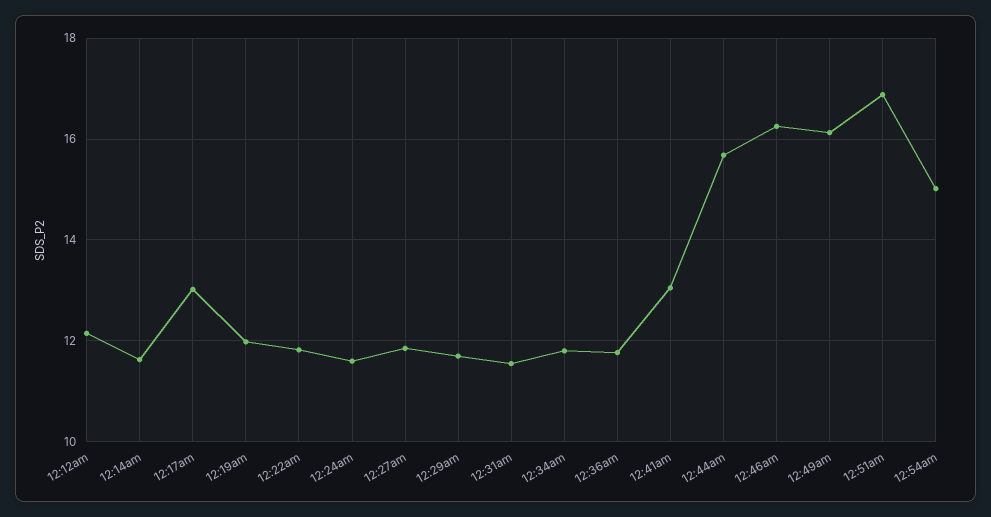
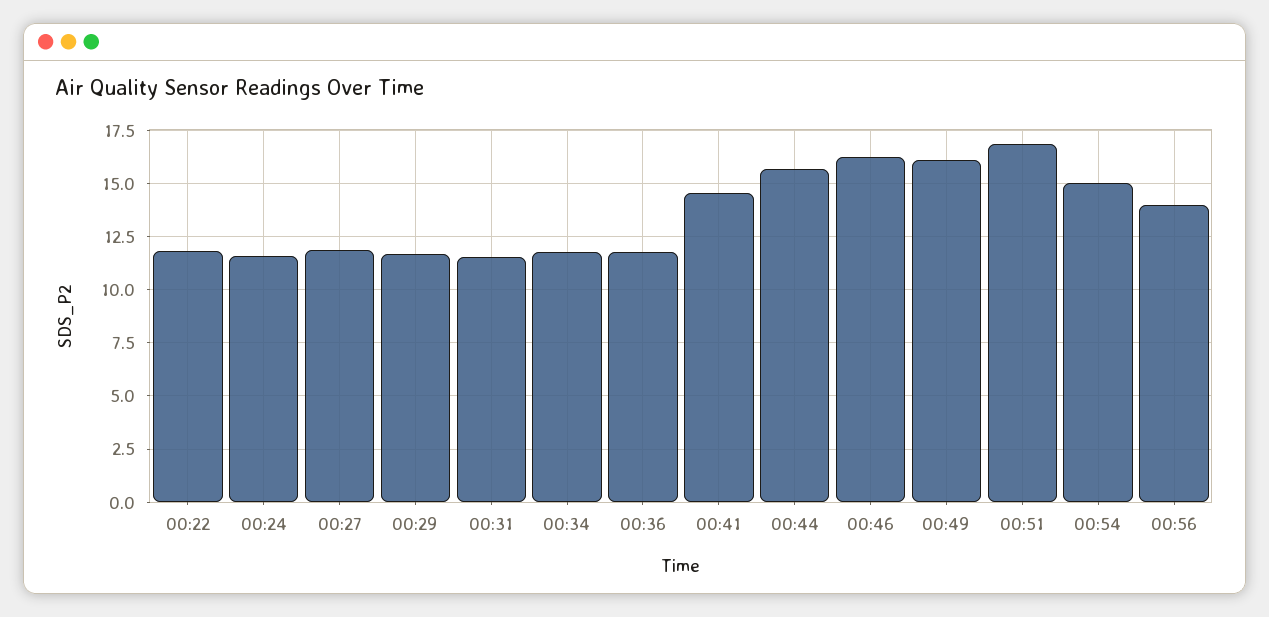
12:12am: 12.2 -> none
12:14am: 11.6 -> none
12:17am: 13 -> none
12:19am: 12 -> none
12:41am: 13 -> 14.5
00:56: none -> 14

